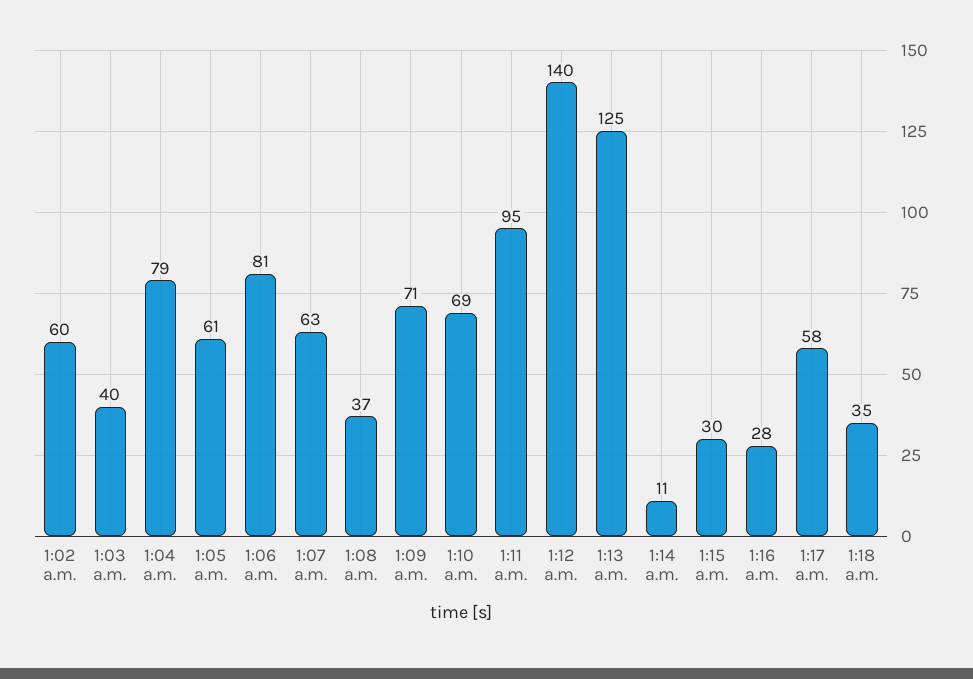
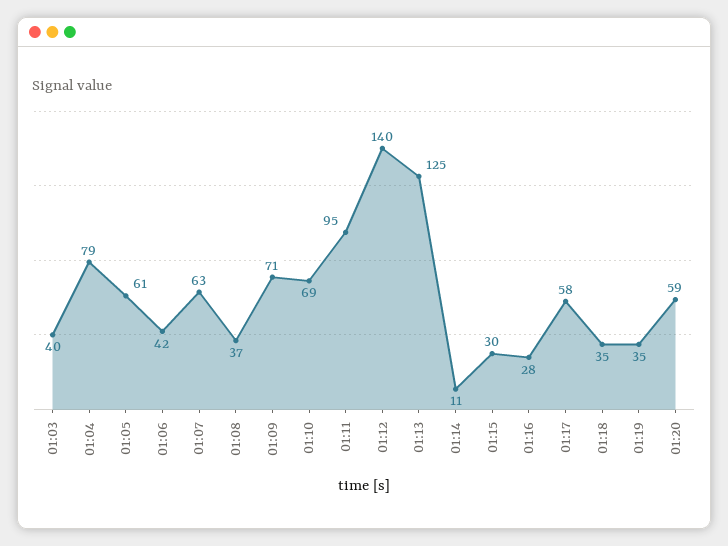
1:02 a.m.: 60 -> none
1:06 a.m.: 81 -> 42
01:19: none -> 35
01:20: none -> 59

